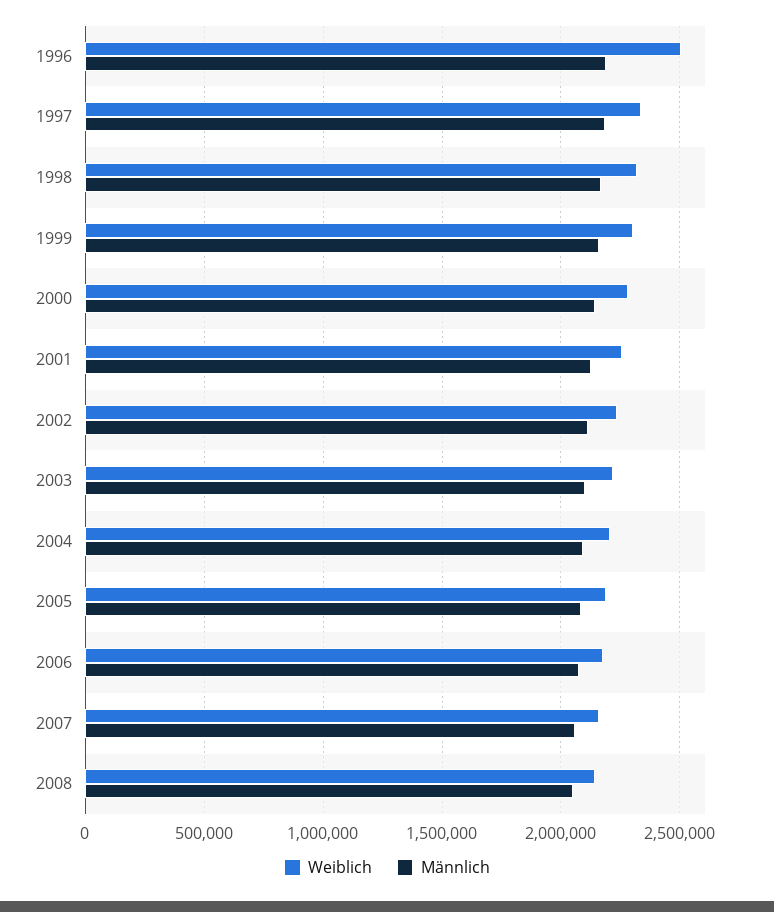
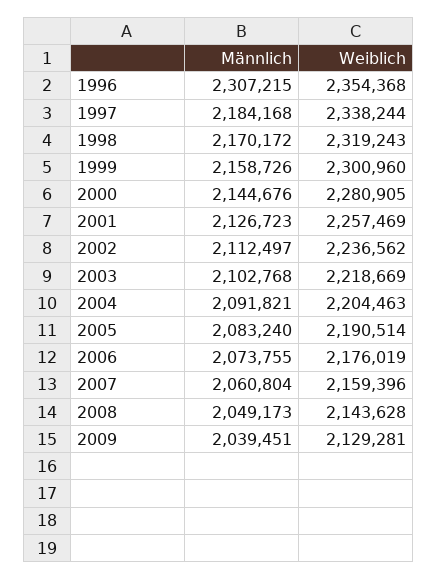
Weiblich, 1996: 2500000 -> 2354368
Männlich, 1996: 2200000 -> 2307215
Männlich, 2009: none -> 2039451
Weiblich, 2009: none -> 2129281

